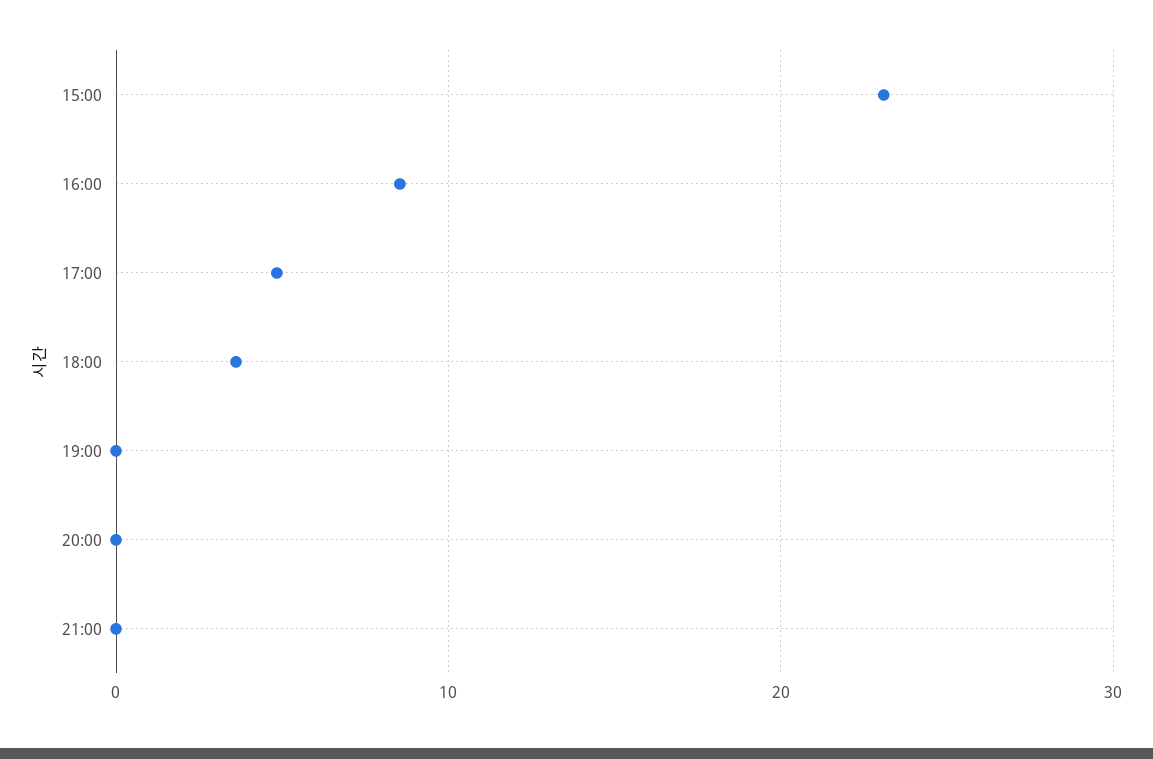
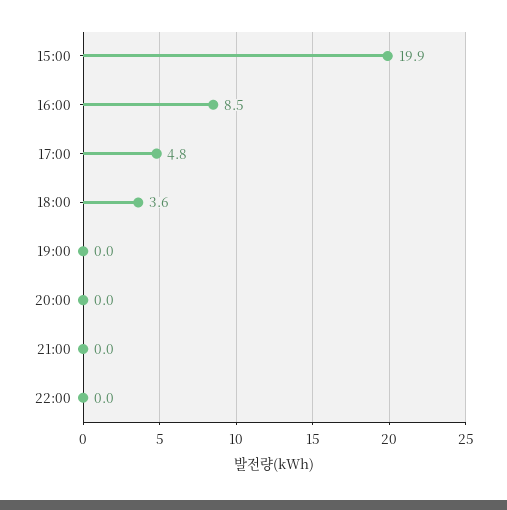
15:00: 23 -> 19.9
22:00: none -> 0

